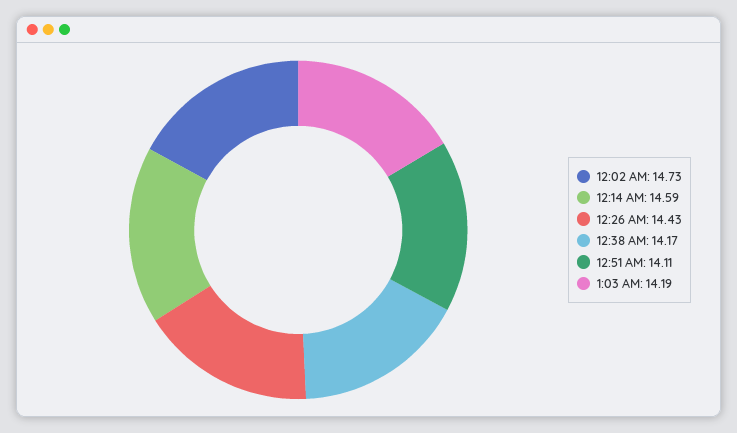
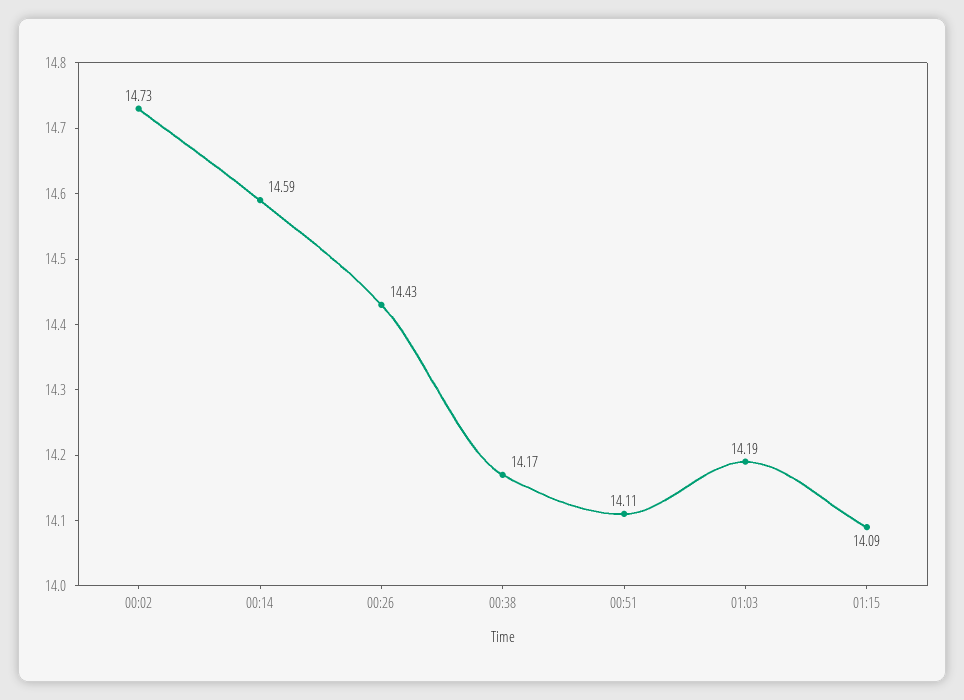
01:15: none -> 14.09

